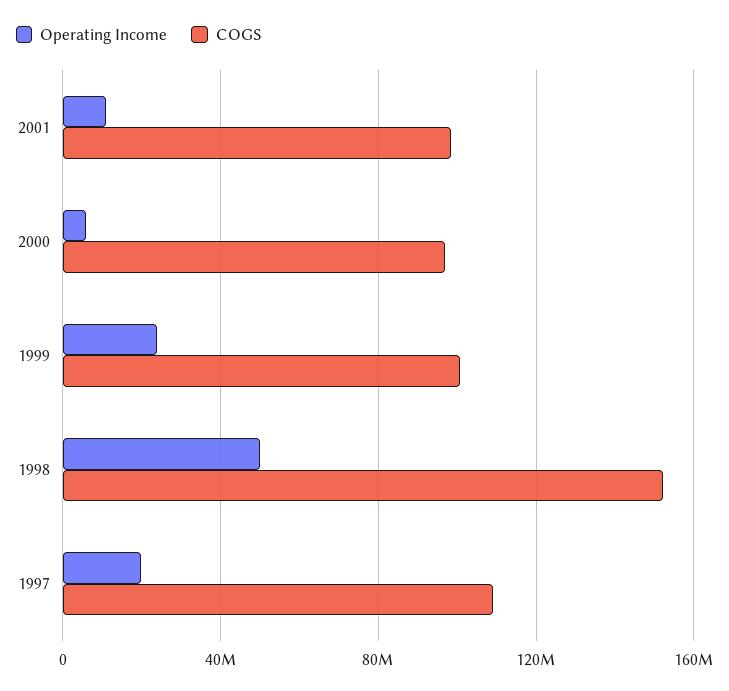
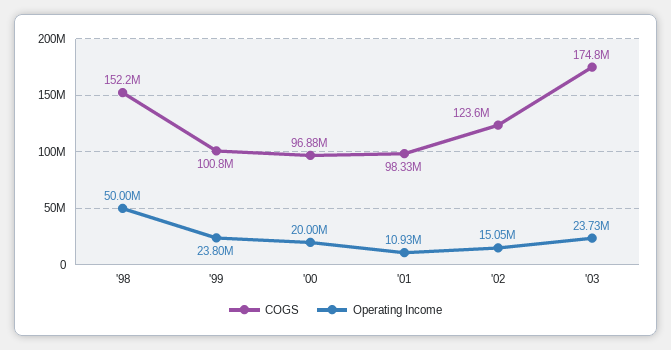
Operating Income, 2000: 5000000 -> 20000000
Operating Income, 1997: 20000000 -> none
COGS, 1997: 110000000 -> none
COGS, '02: none -> 123600000
Operating Income, '02: none -> 15050000
COGS, '03: none -> 174800000
Operating Income, '03: none -> 23730000

